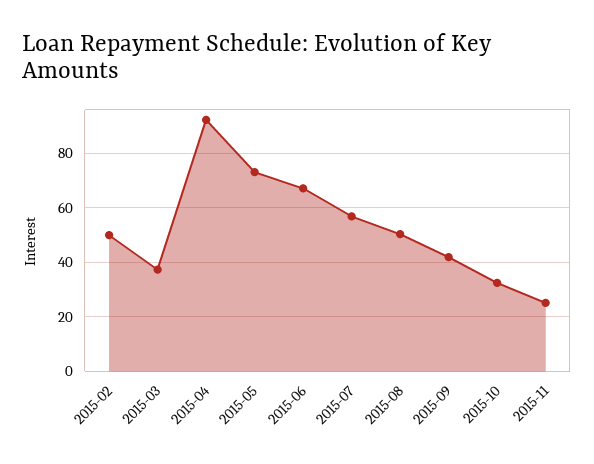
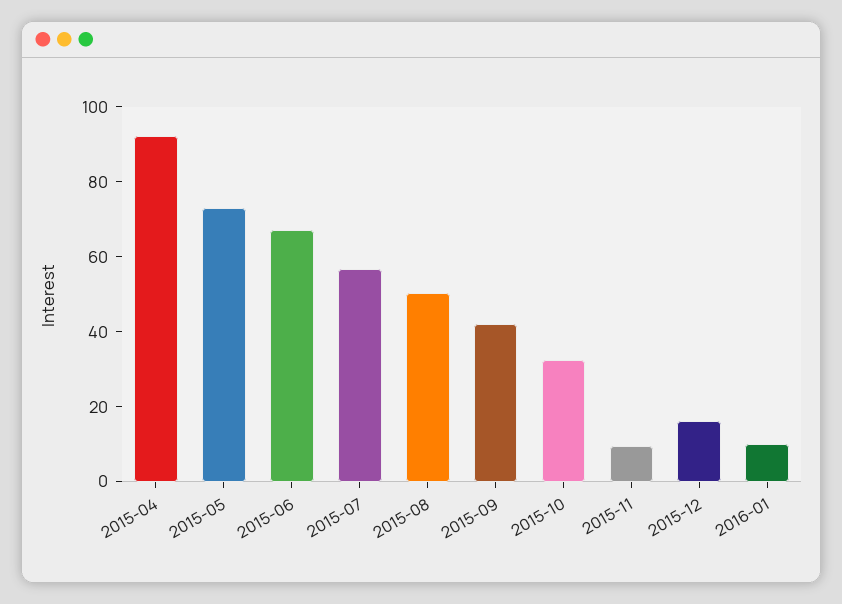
2015-02: 50 -> none
2015-03: 37.5 -> none
2015-11: 25 -> 10
2015-12: none -> 15
2016-01: none -> 10

